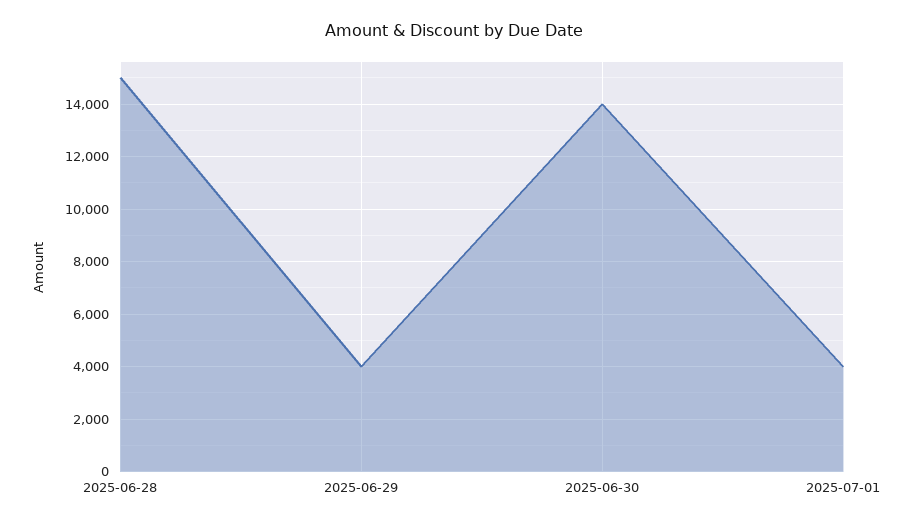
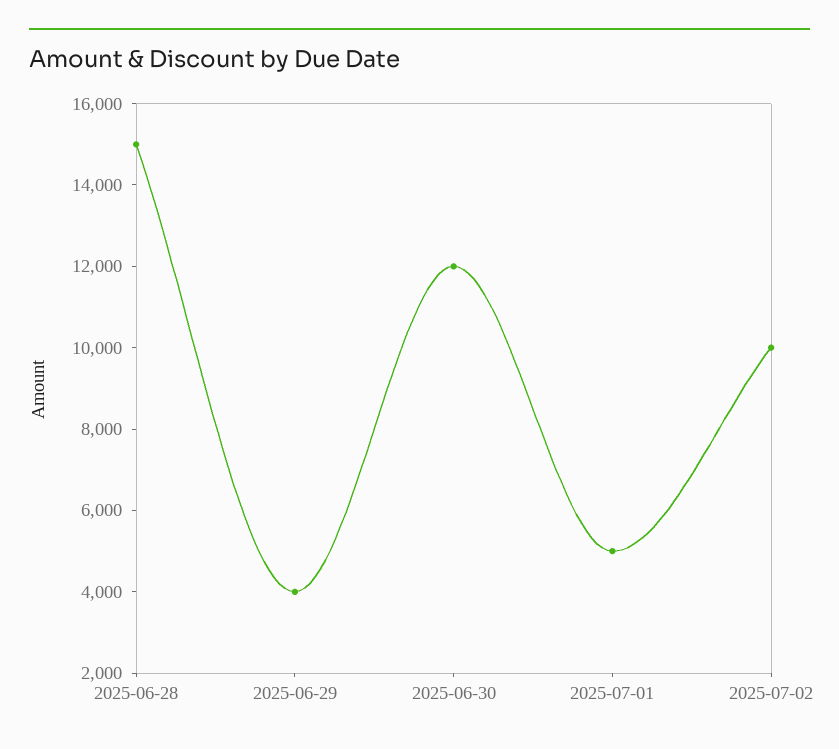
2025-06-30: 14000 -> 12000
2025-07-01: 4000 -> 5000
2025-07-02: none -> 10000

